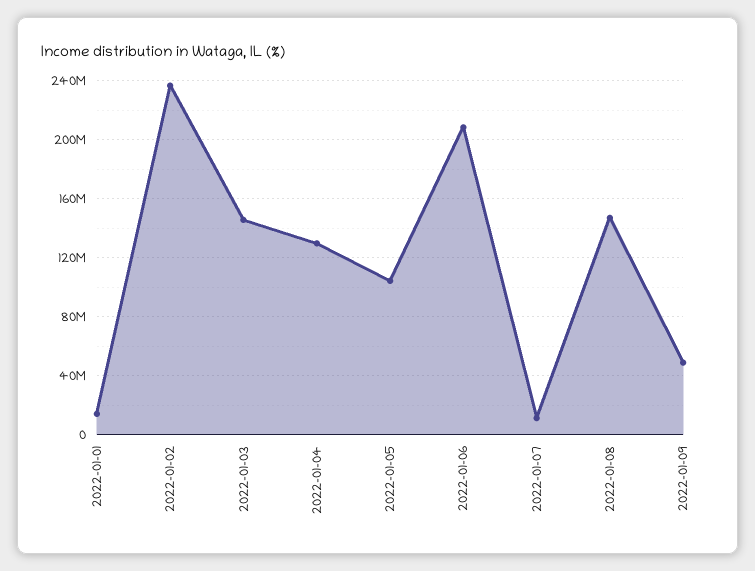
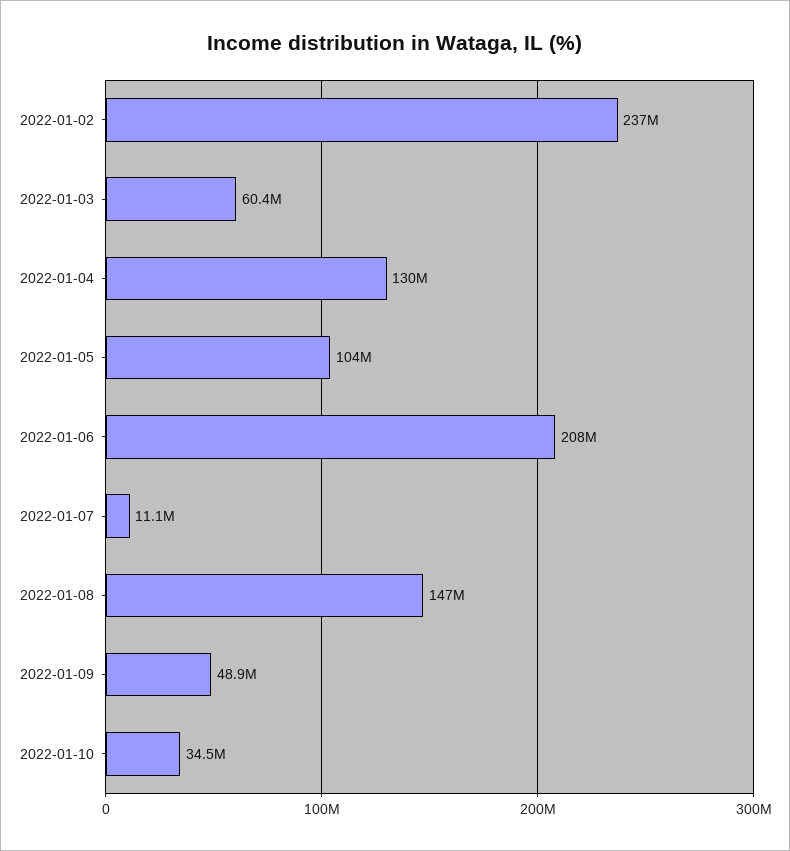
2022-01-01: 15000000 -> none
2022-01-03: 145000000 -> 60400000
2022-01-10: none -> 34500000

